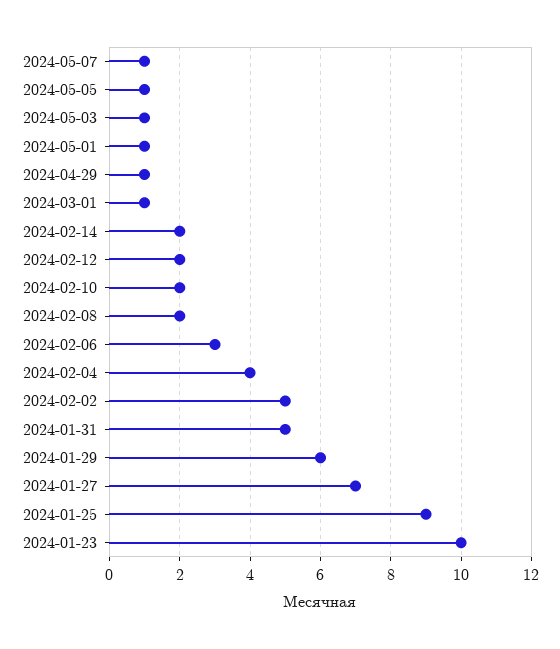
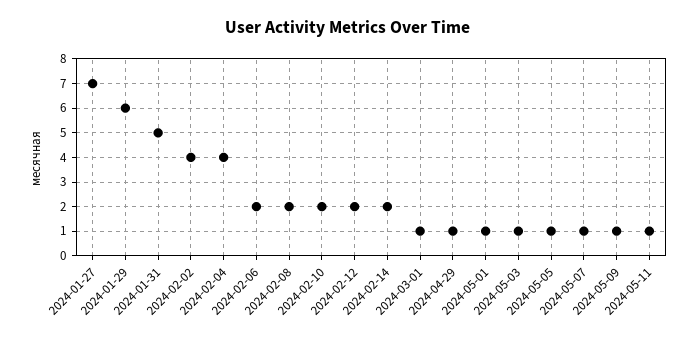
2024-02-06: 3 -> 2
2024-02-02: 5 -> 4
2024-01-25: 9 -> none
2024-01-23: 10 -> none
2024-05-09: none -> 1
2024-05-11: none -> 1

